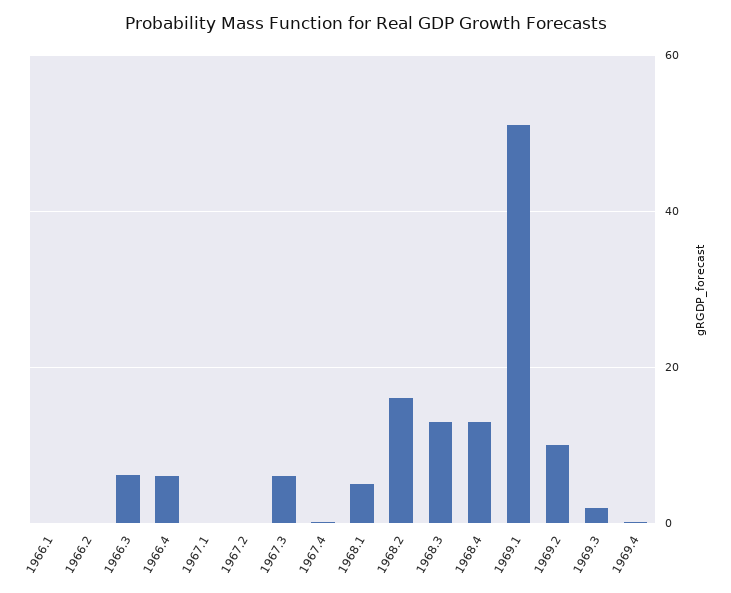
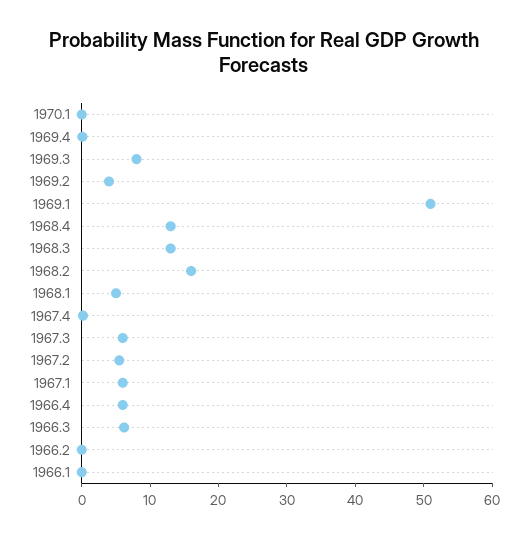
1967.1: 0 -> 6
1967.2: 0 -> 6
1969.2: 10 -> 4
1969.3: 2 -> 8
1970.1: none -> 0

